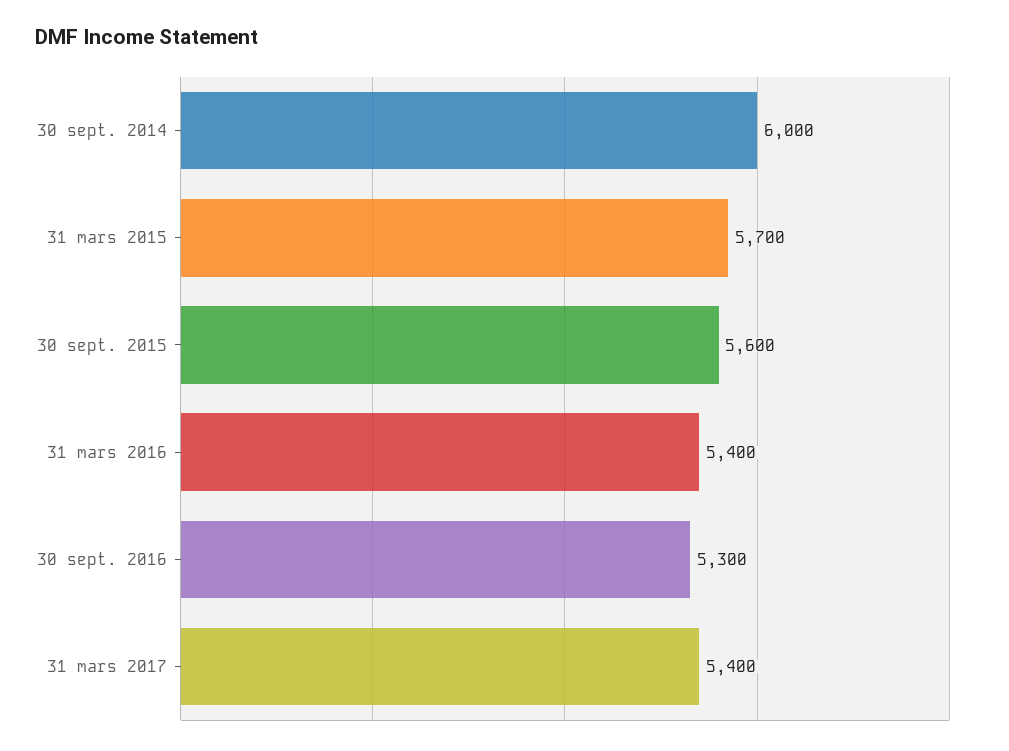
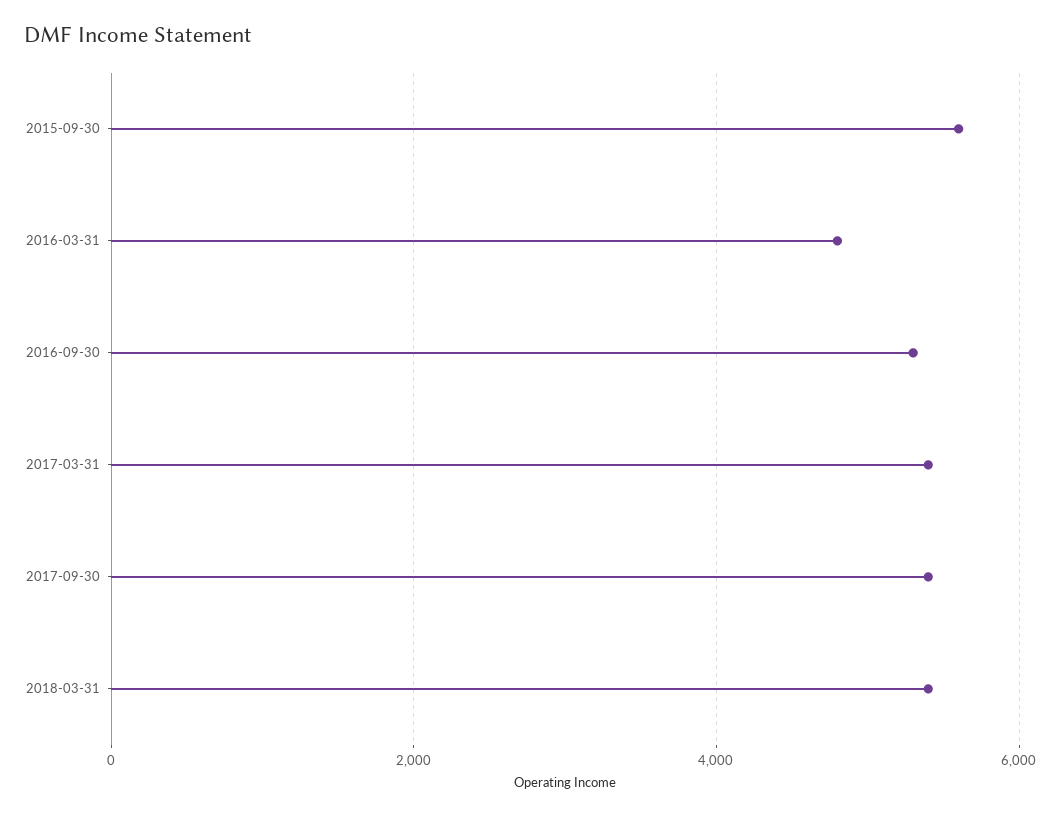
30 sept. 2014: 6000 -> none
31 mars 2015: 5700 -> none
31 mars 2016: 5400 -> 4800
2017-09-30: none -> 5400
2018-03-31: none -> 5400

